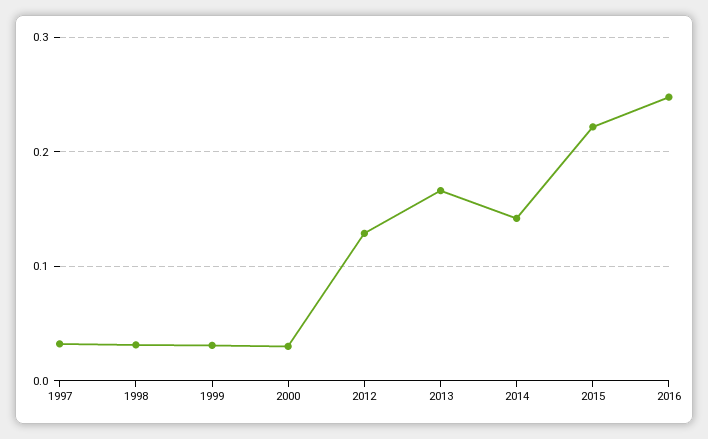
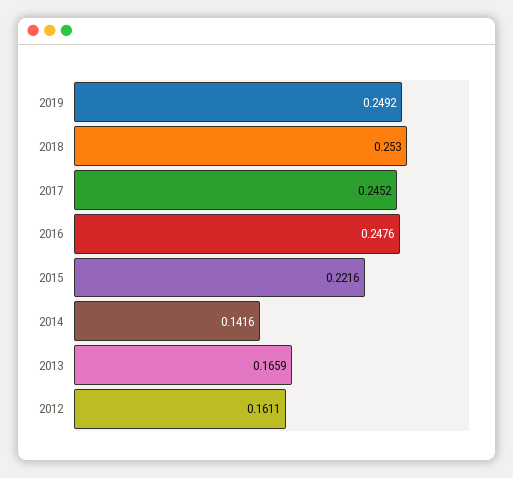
1997: 0.03 -> none
1998: 0.03 -> none
1999: 0.03 -> none
2000: 0.03 -> none
2012: 0.13 -> 0.1611
2019: none -> 0.2492
2018: none -> 0.253
2017: none -> 0.2452

